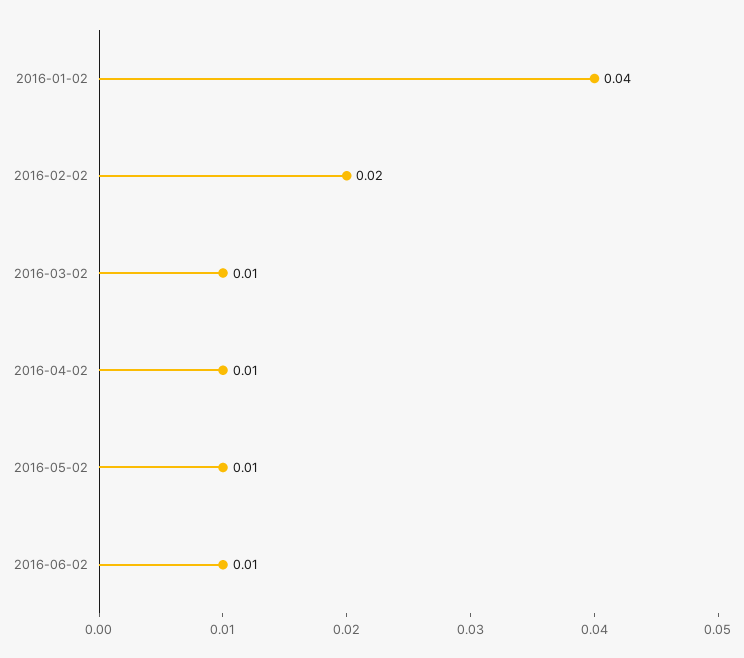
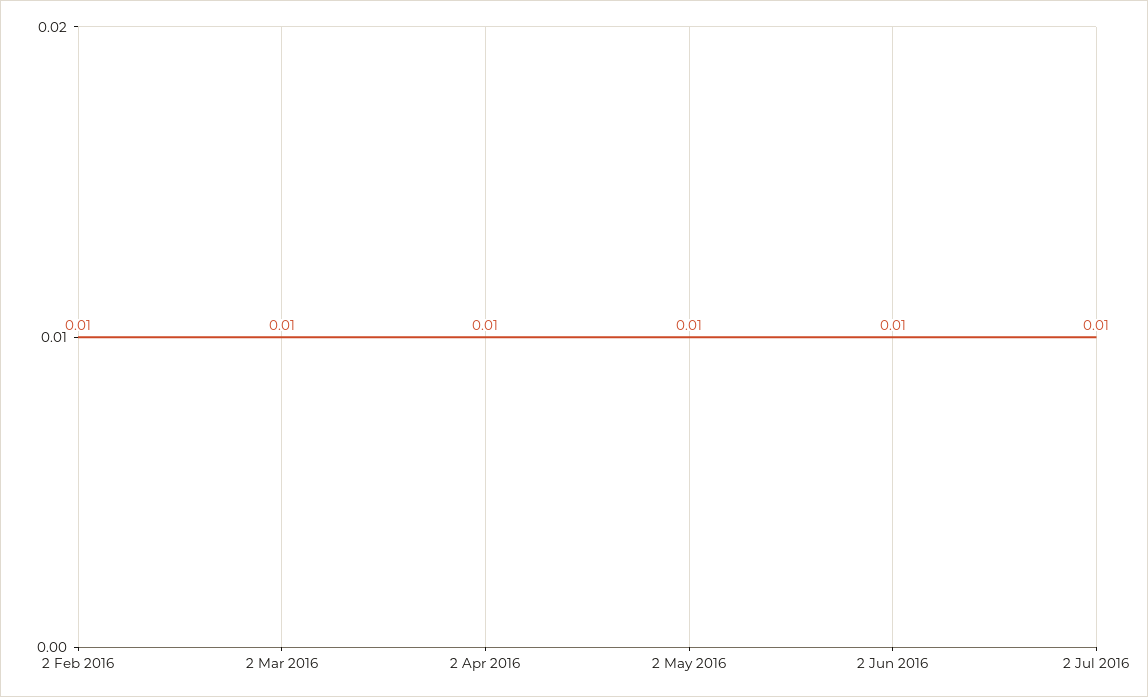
2016-01-02: 0.04 -> none
2016-02-02: 0.02 -> 0.01
2 Jul 2016: none -> 0.01

